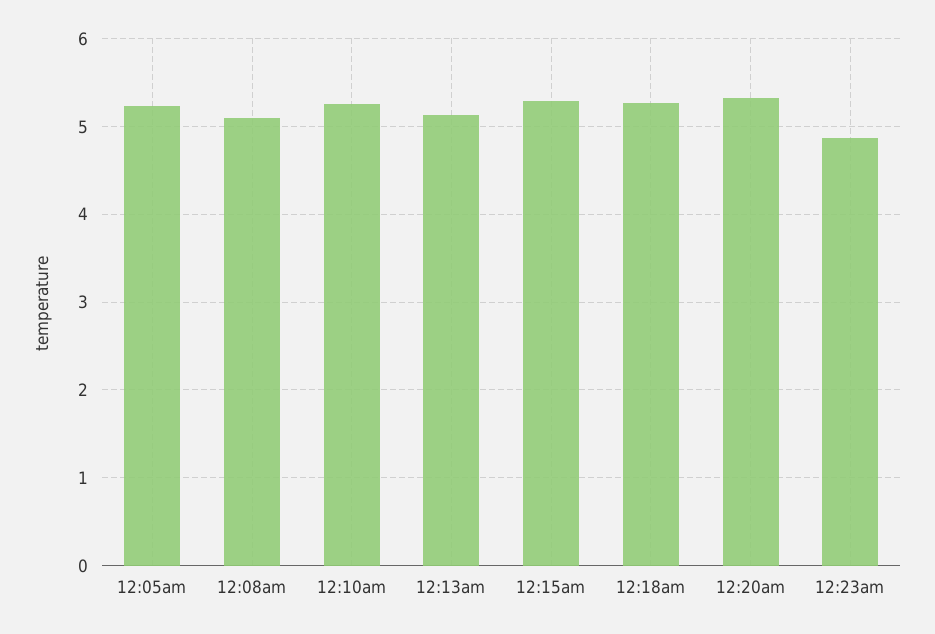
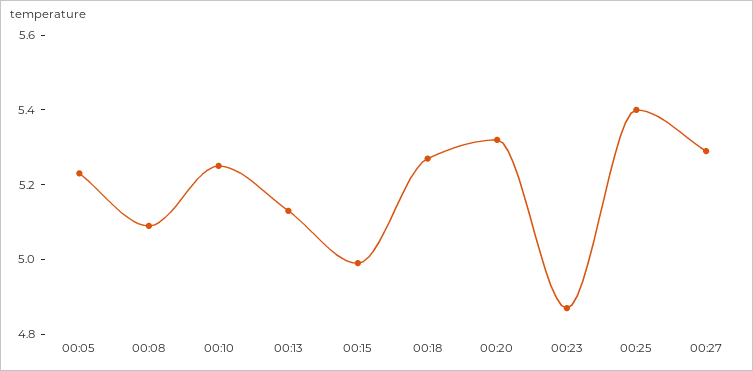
12:15am: 5.3 -> 5
00:25: none -> 5.4
00:27: none -> 5.3

